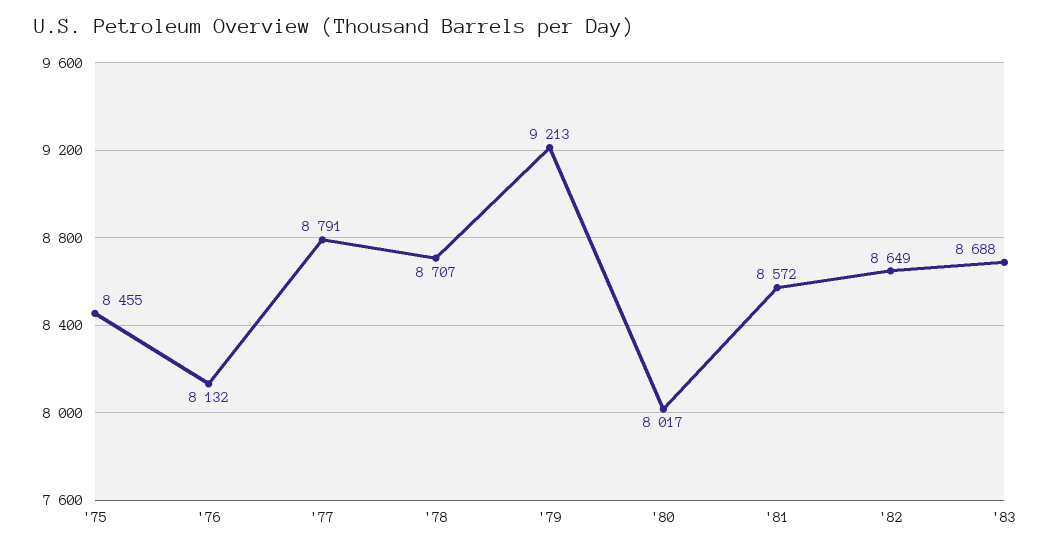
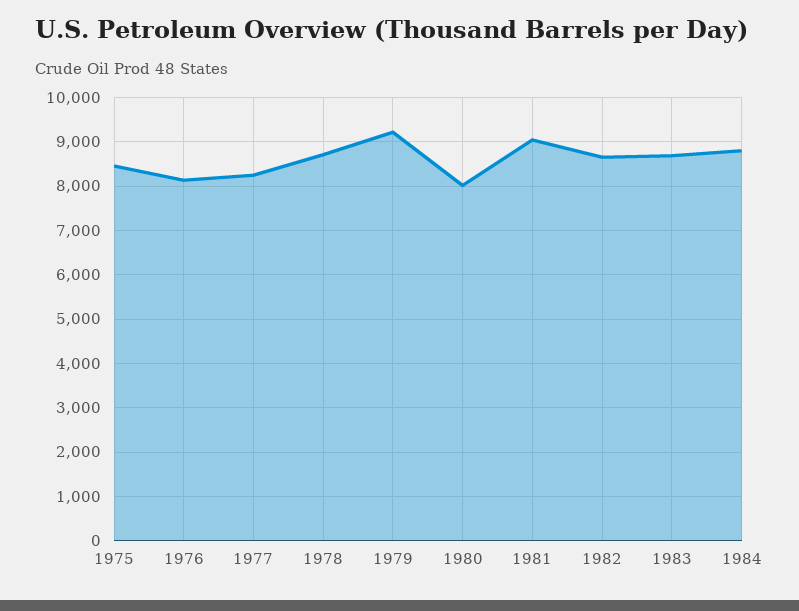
'77: 8791 -> 8200
'81: 8572 -> 9000
1984: none -> 8800

